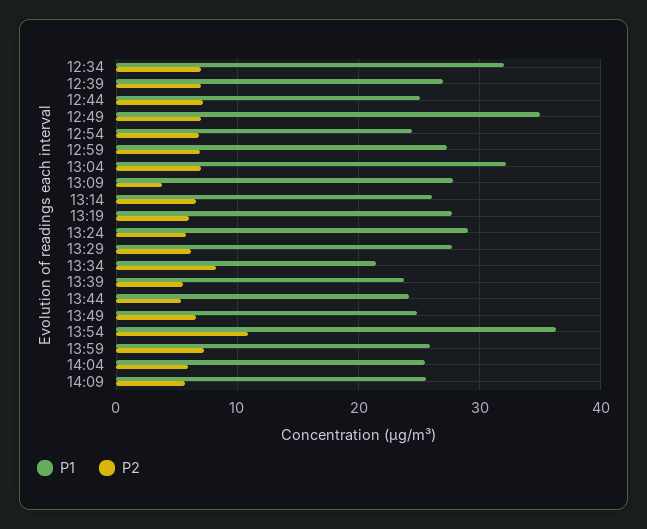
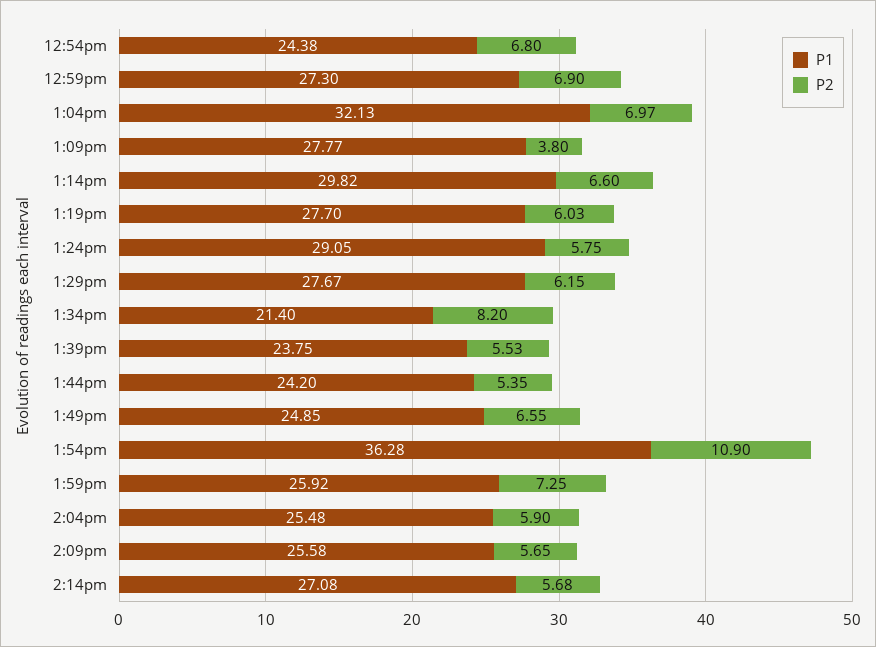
P1, 12:34: 32 -> none
P2, 12:34: 7 -> none
P1, 12:39: 27 -> none
P2, 12:39: 7 -> none
P1, 12:44: 25 -> none
P2, 12:44: 7 -> none
P1, 12:49: 35 -> none
P2, 12:49: 7 -> none
P1, 13:14: 26 -> 29.82
P1, 2:14pm: none -> 27.08
P2, 2:14pm: none -> 5.68

